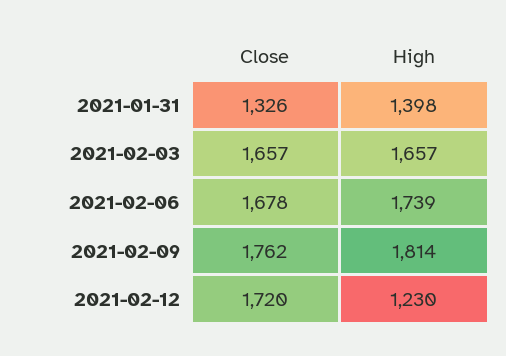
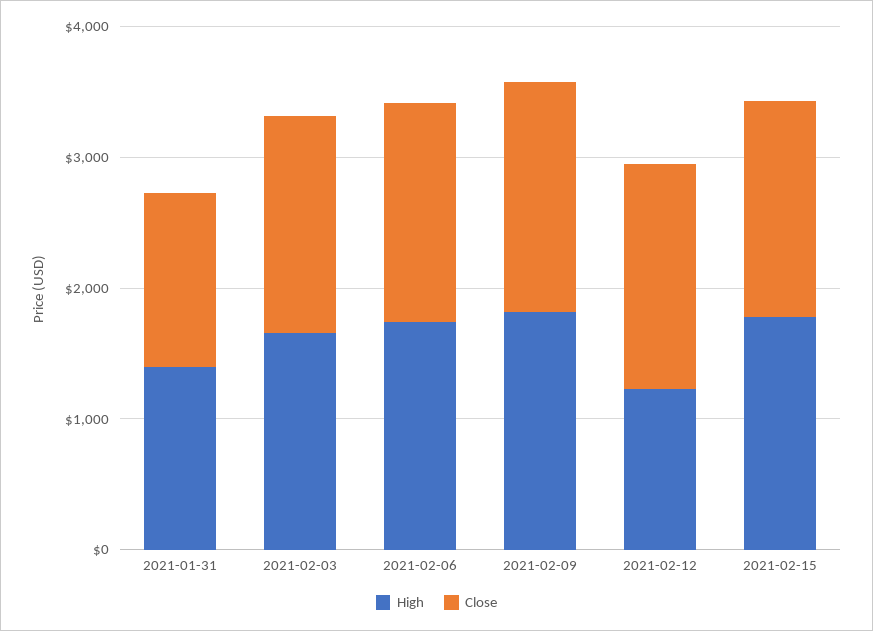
High, 2021-02-15: none -> 1800
Close, 2021-02-15: none -> 1600

